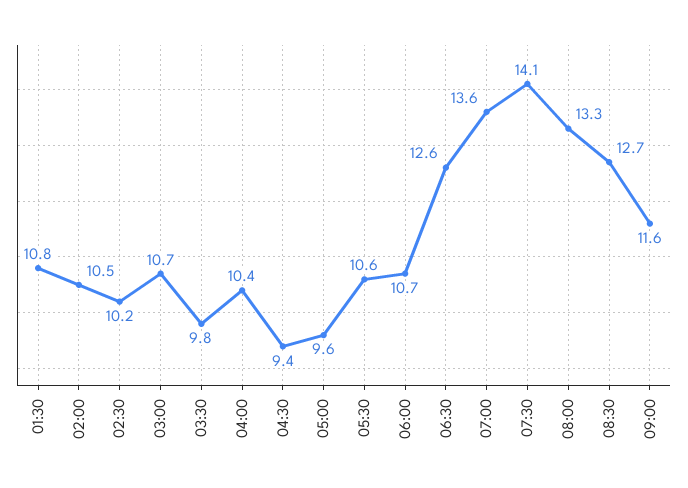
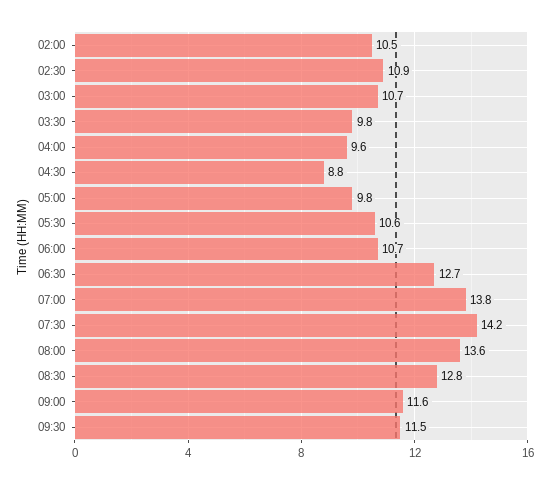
01:30: 10.8 -> none
02:30: 10.2 -> 10.9
04:00: 10.4 -> 9.6
04:30: 9.4 -> 8.8
05:00: 9.6 -> 9.8
06:30: 12.6 -> 12.7
07:00: 13.6 -> 13.8
07:30: 14.1 -> 14.2
08:00: 13.3 -> 13.6
08:30: 12.7 -> 12.8
09:30: none -> 11.5

